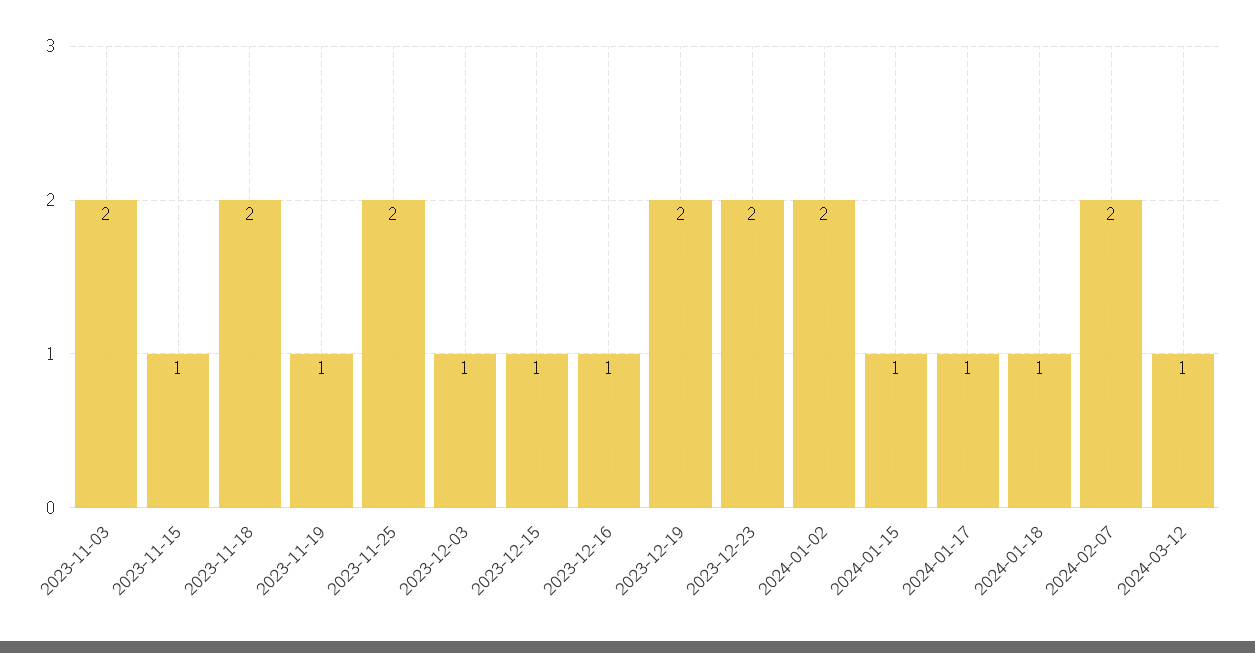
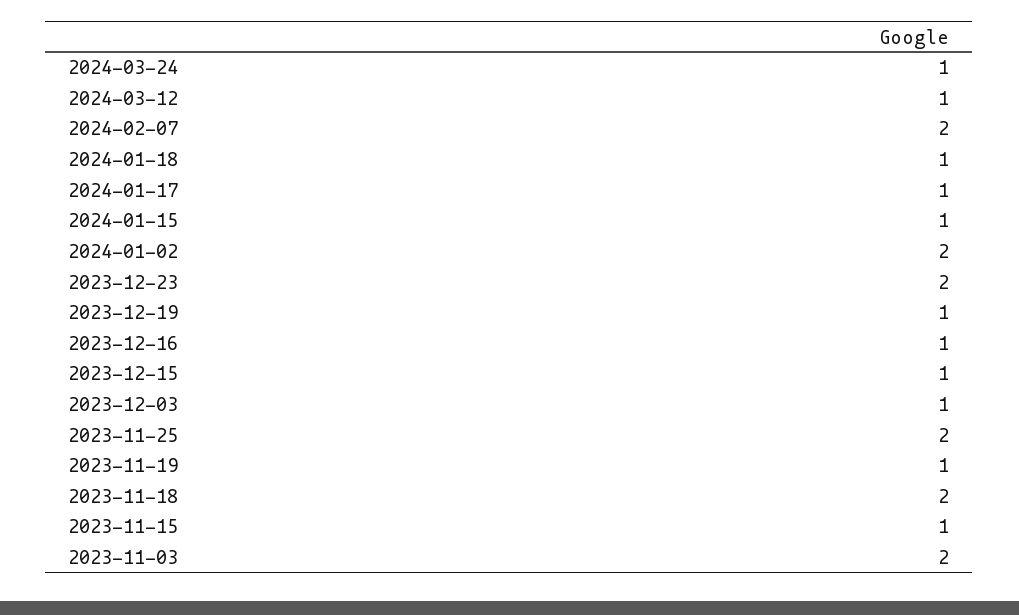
2023-12-19: 2 -> 1
2024-03-24: none -> 1

